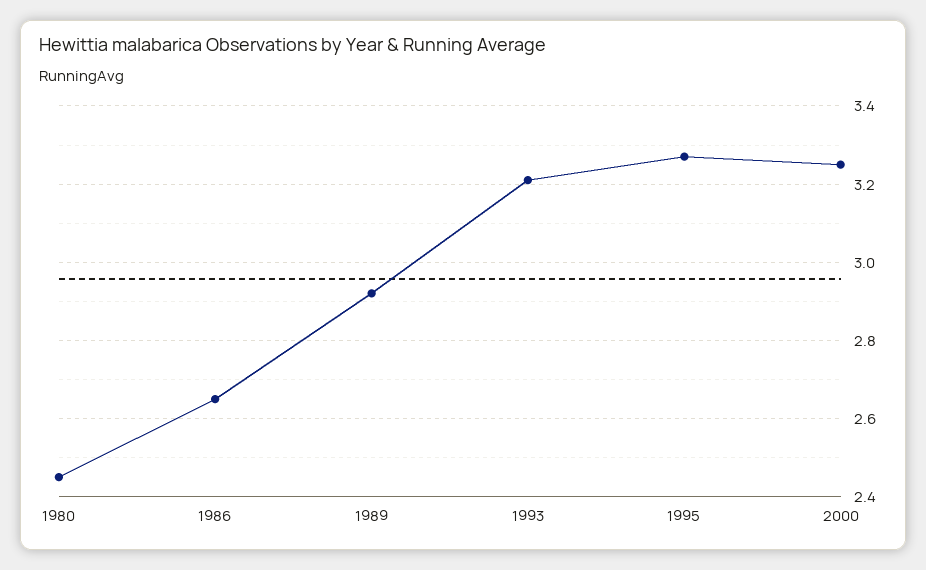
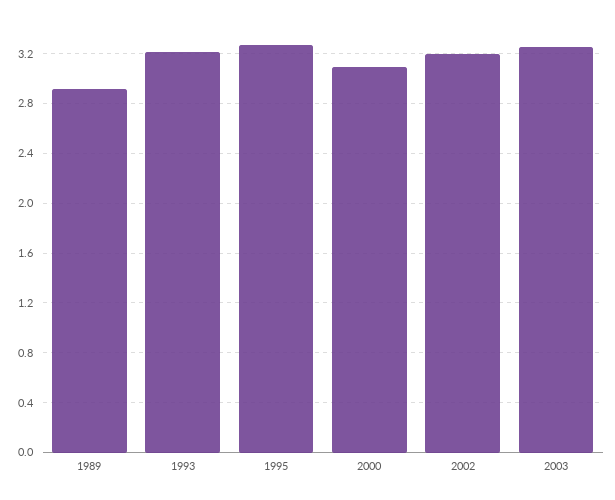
1980: 2.45 -> none
1986: 2.65 -> none
2000: 3.25 -> 3.1
2002: none -> 3.2
2003: none -> 3.25

